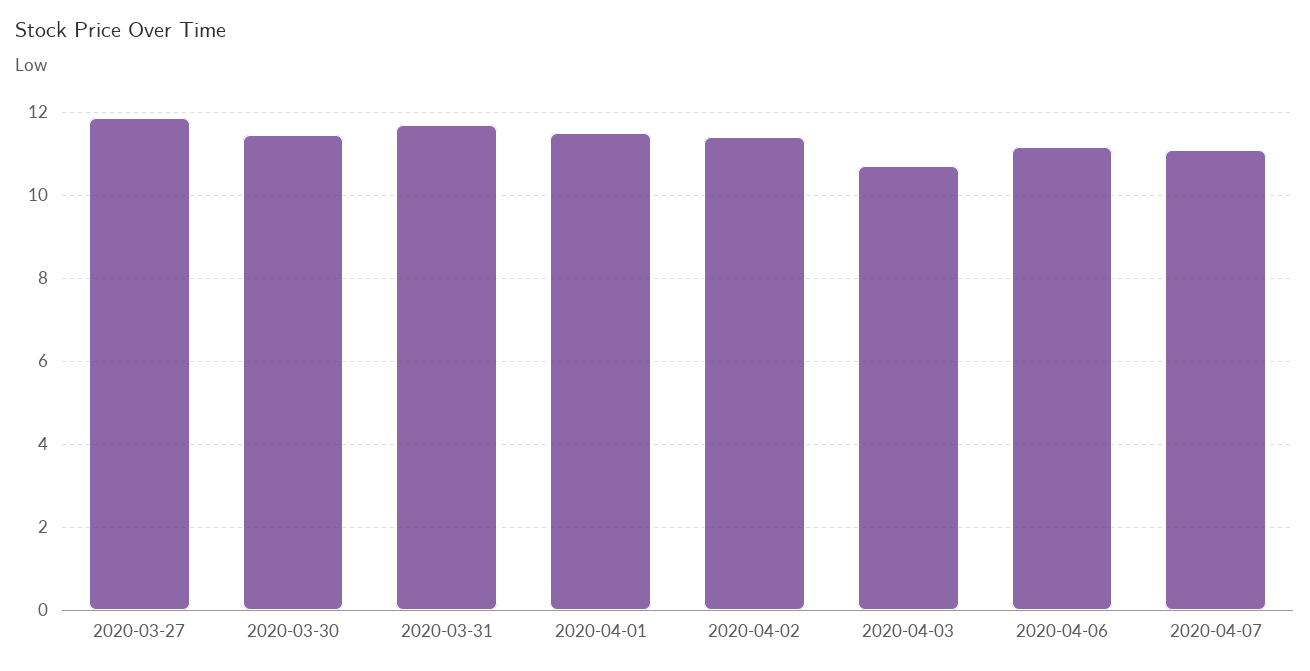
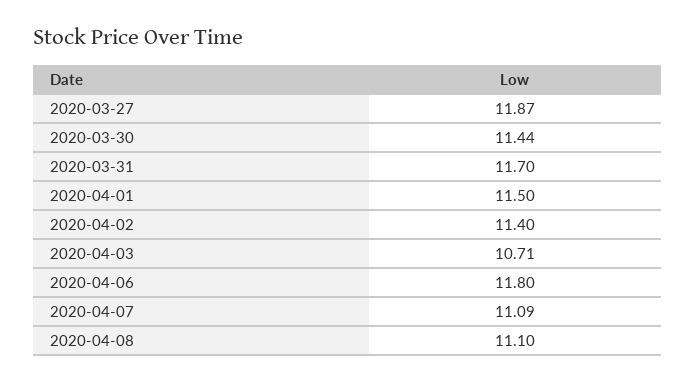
2020-04-06: 11.2 -> 11.8
2020-04-08: none -> 11.1

